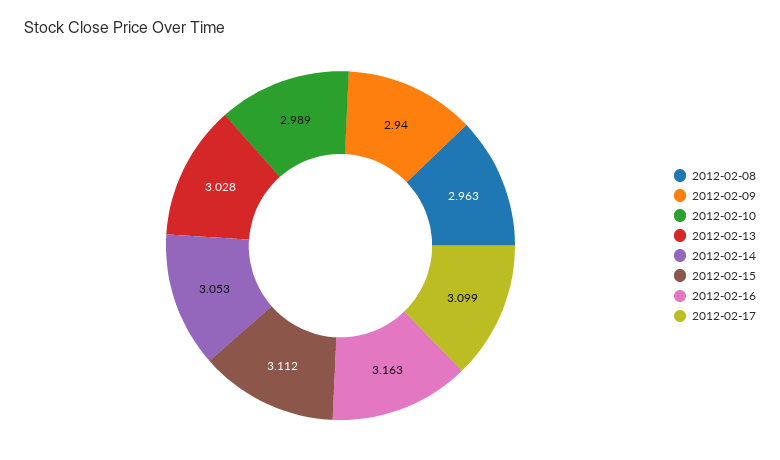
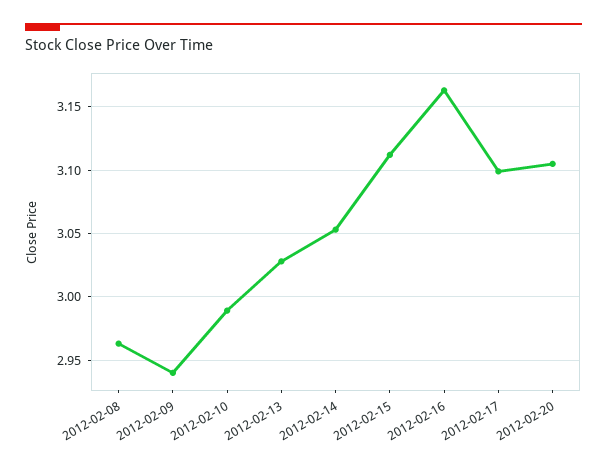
2012-02-20: none -> 3.105

